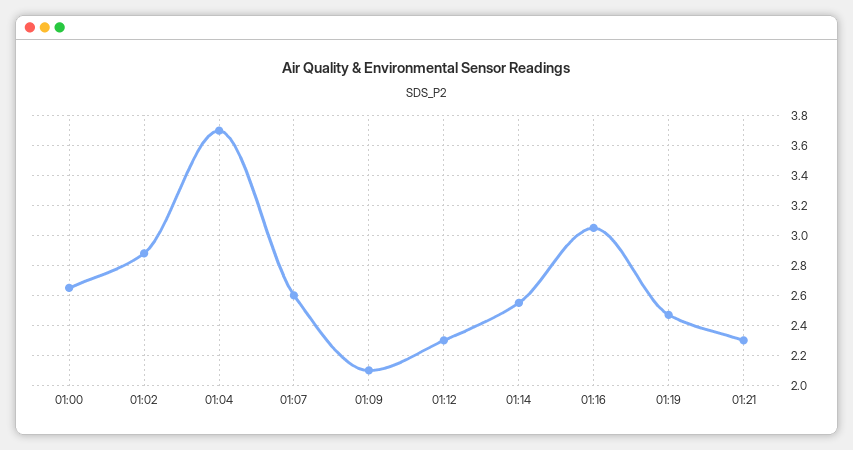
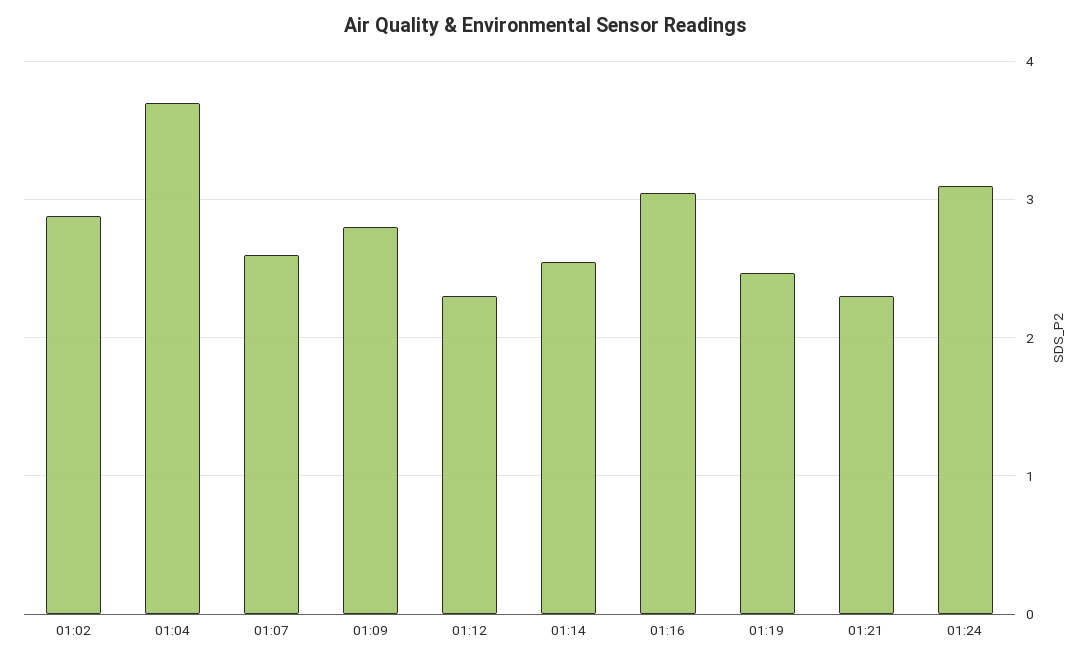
01:00: 2.65 -> none
01:09: 2.1 -> 2.8
01:24: none -> 3.1

